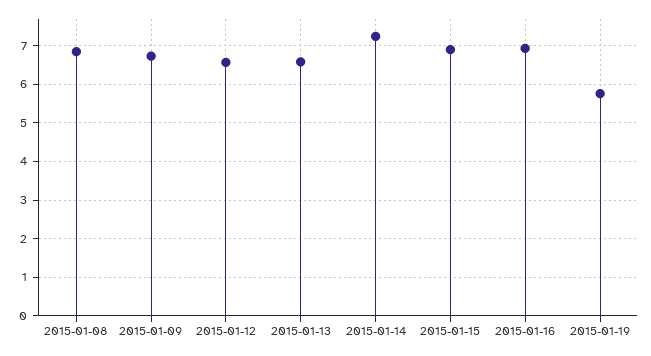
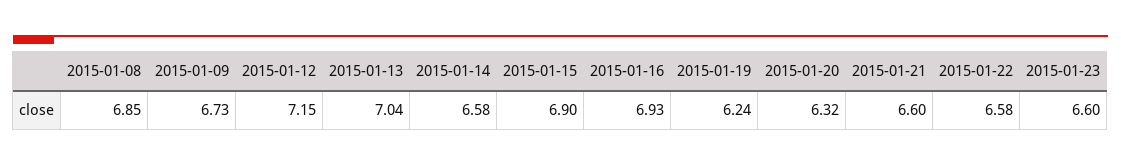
2015-01-12: 6.6 -> 7.15
2015-01-13: 6.6 -> 7.04
2015-01-14: 7.2 -> 6.58
2015-01-19: 5.8 -> 6.24
2015-01-20: none -> 6.32
2015-01-21: none -> 6.6
2015-01-22: none -> 6.58
2015-01-23: none -> 6.6

